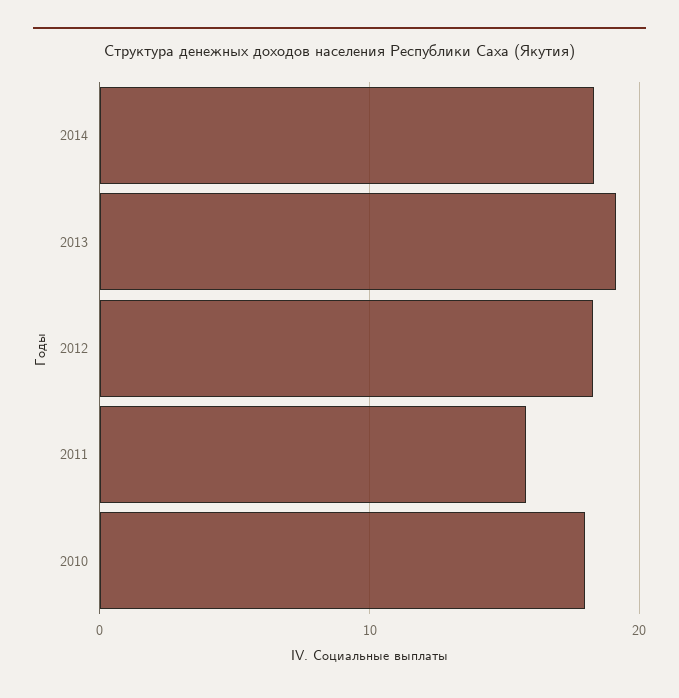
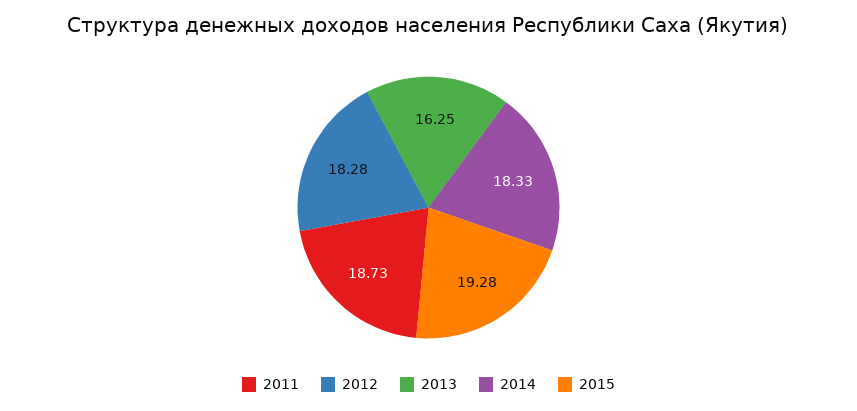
2013: 19 -> 16.25
2011: 16 -> 18.73
2010: 18 -> none
2015: none -> 19.28

